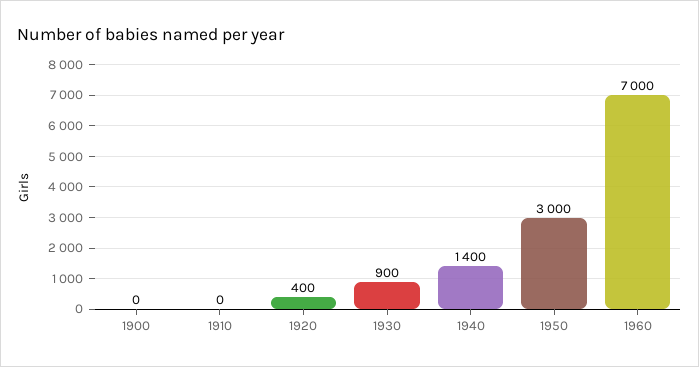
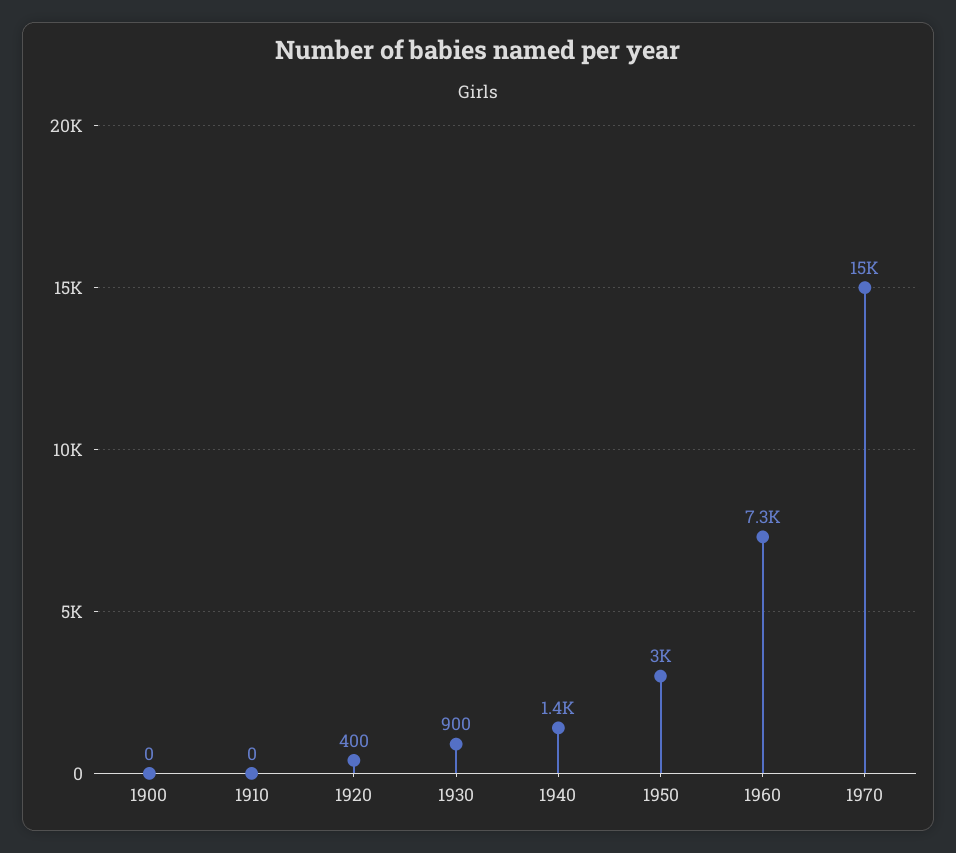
1960: 7000 -> 7300
1970: none -> 15000

